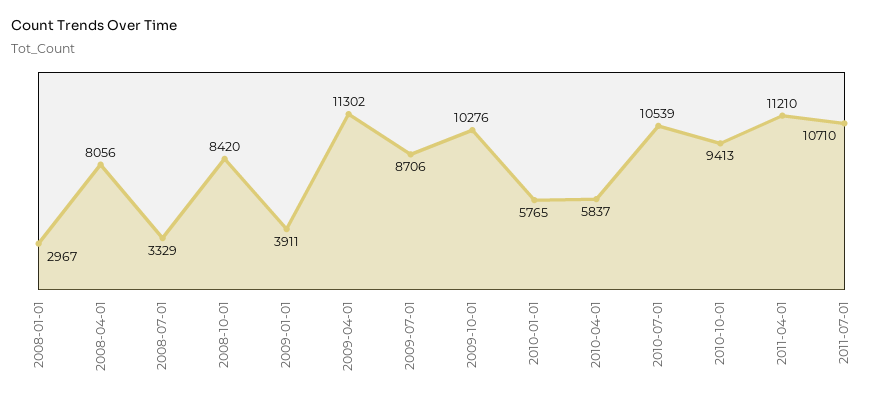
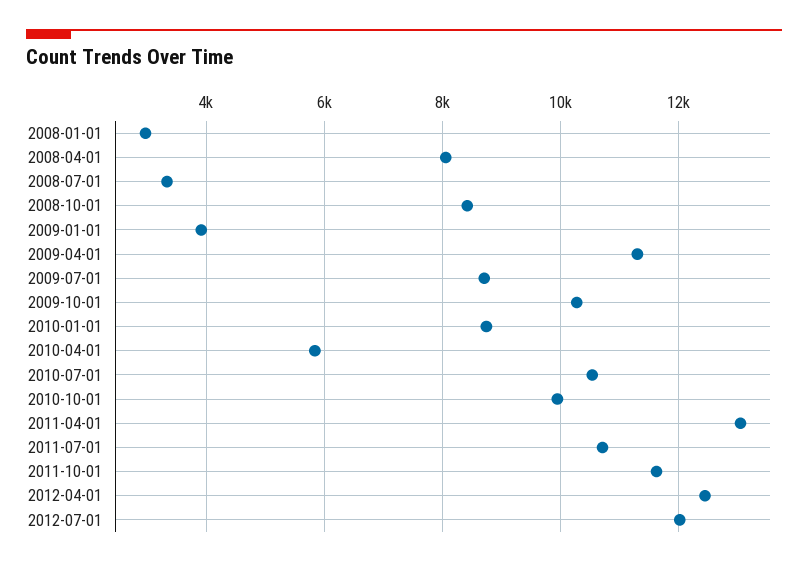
2010-01-01: 5765 -> 8800
2010-10-01: 9413 -> 10000
2011-04-01: 11210 -> 13000
2011-10-01: none -> 11600
2012-04-01: none -> 12400
2012-07-01: none -> 12000

